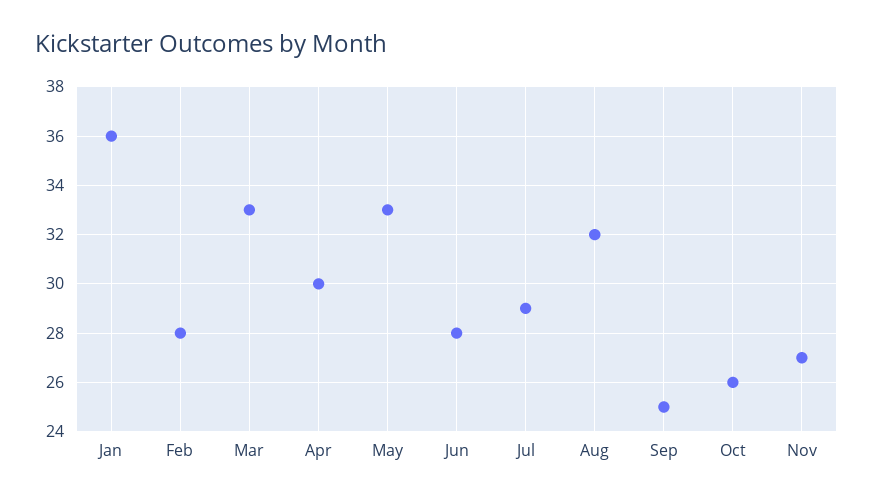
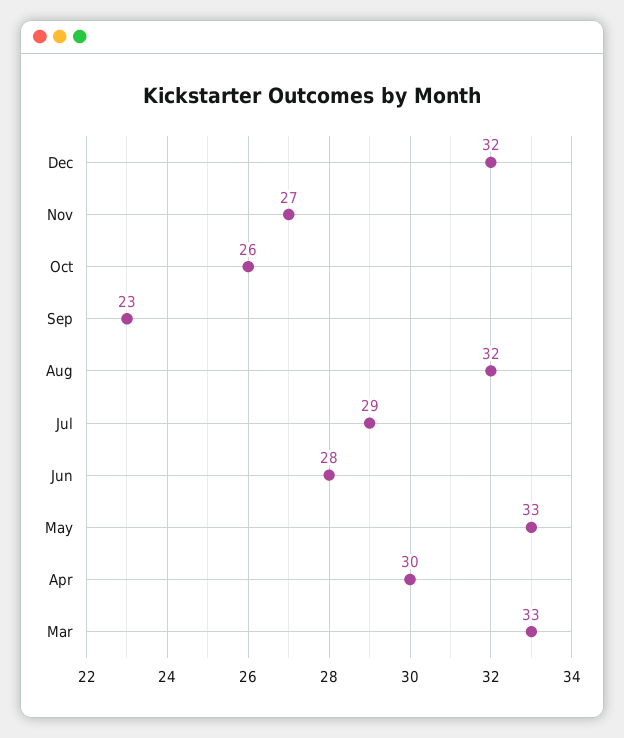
Jan: 36 -> none
Feb: 28 -> none
Sep: 25 -> 23
Dec: none -> 32

